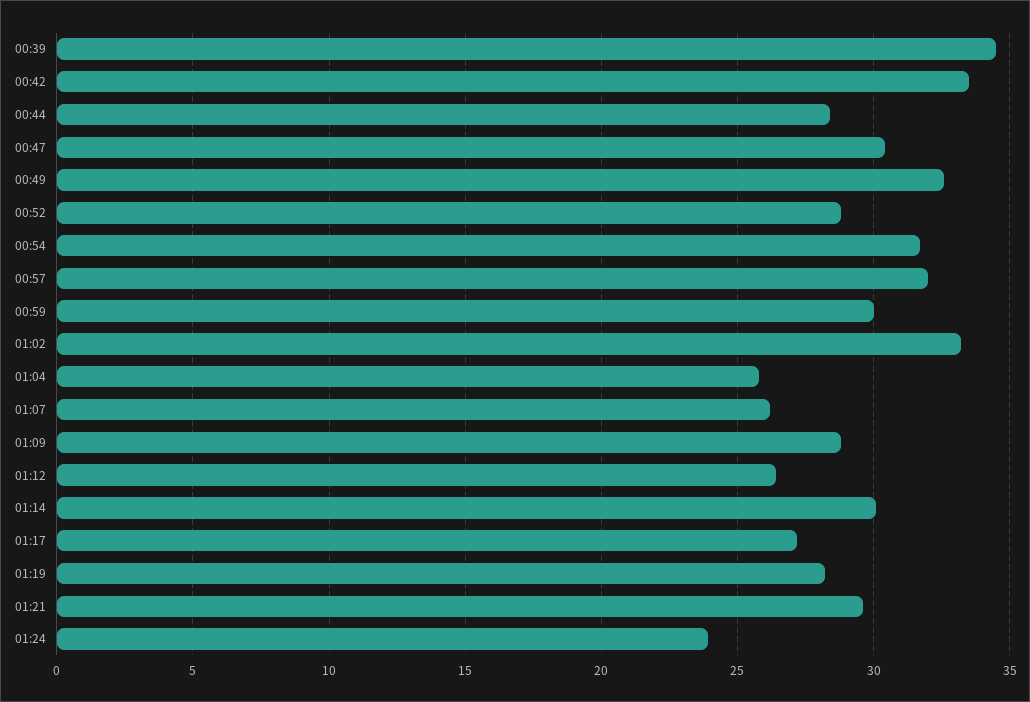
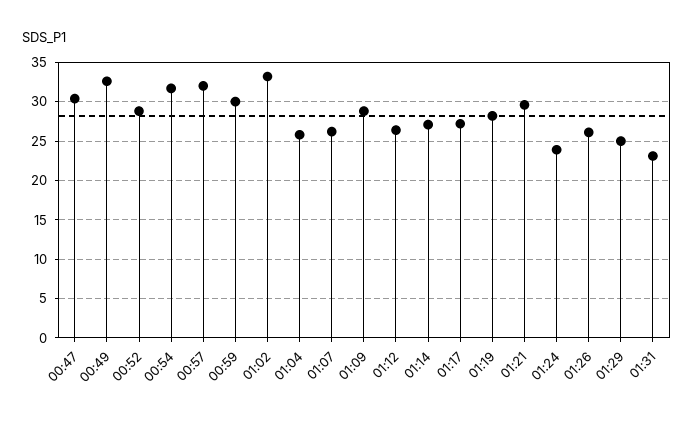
00:39: 34.5 -> none
00:42: 33.5 -> none
00:44: 28.5 -> none
01:14: 30 -> 27
01:26: none -> 26
01:29: none -> 25
01:31: none -> 23

